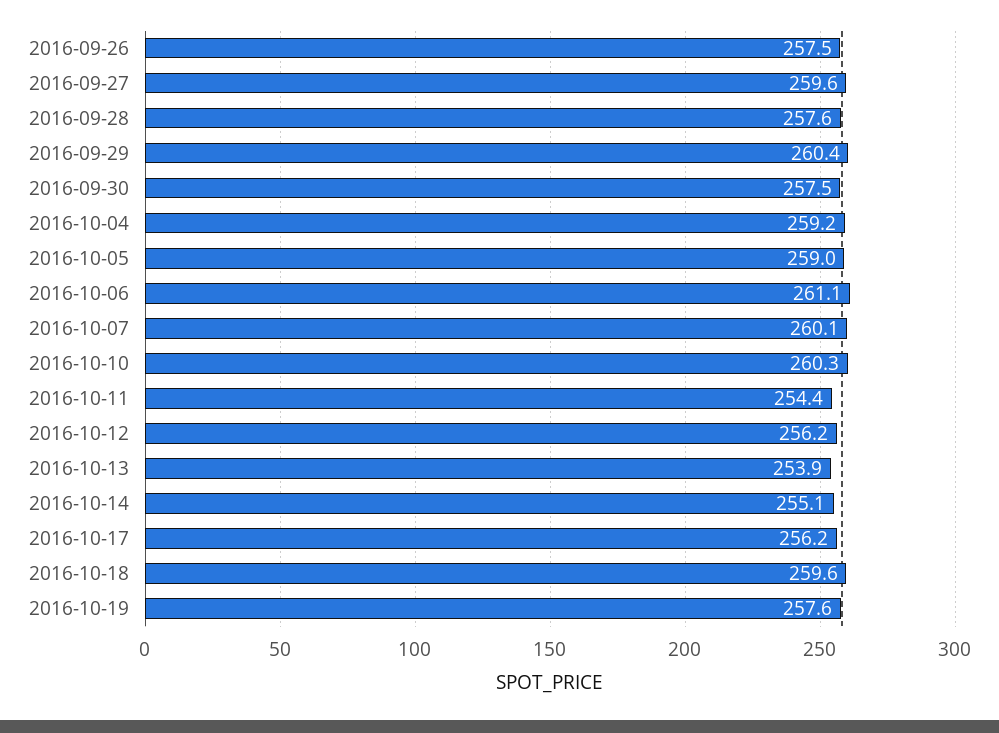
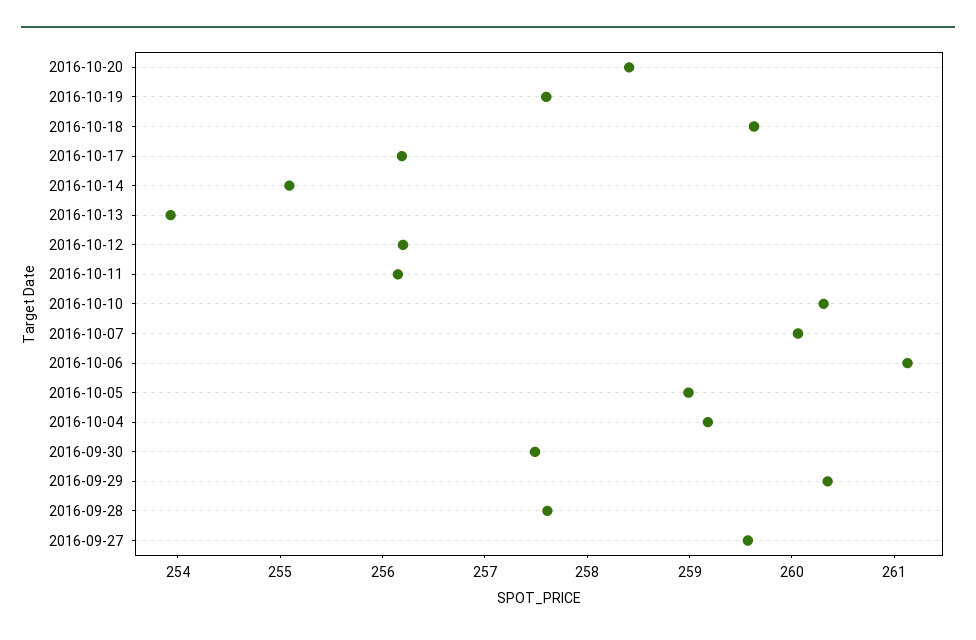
2016-09-26: 257.5 -> none
2016-10-11: 254.4 -> 256.2
2016-10-20: none -> 258.4

